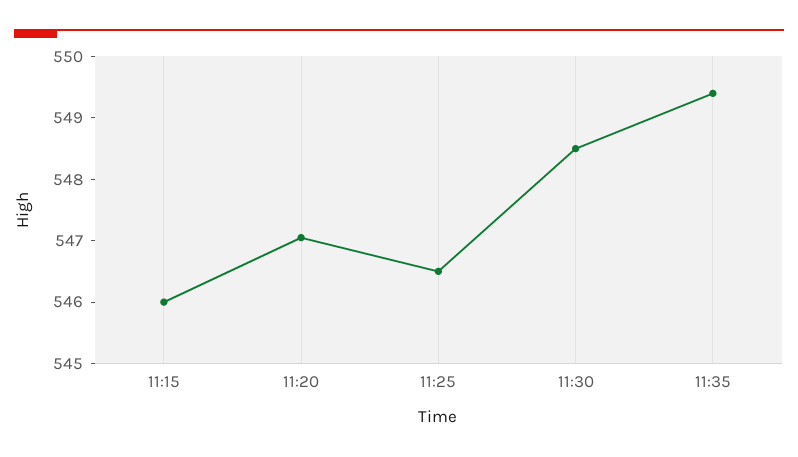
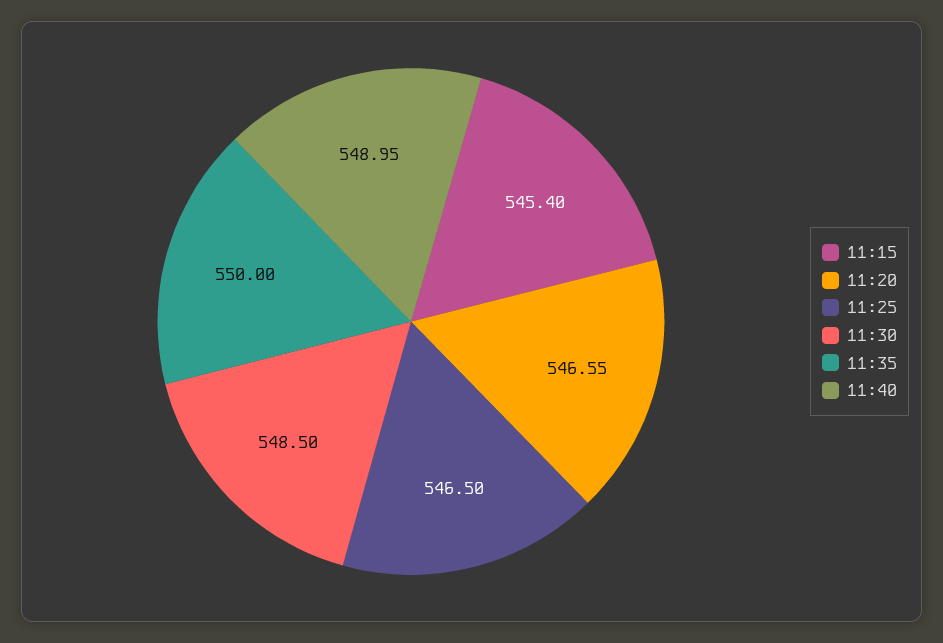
11:15: 546 -> 545.4
11:20: 547 -> 546.55
11:35: 549.4 -> 550
11:40: none -> 548.95

